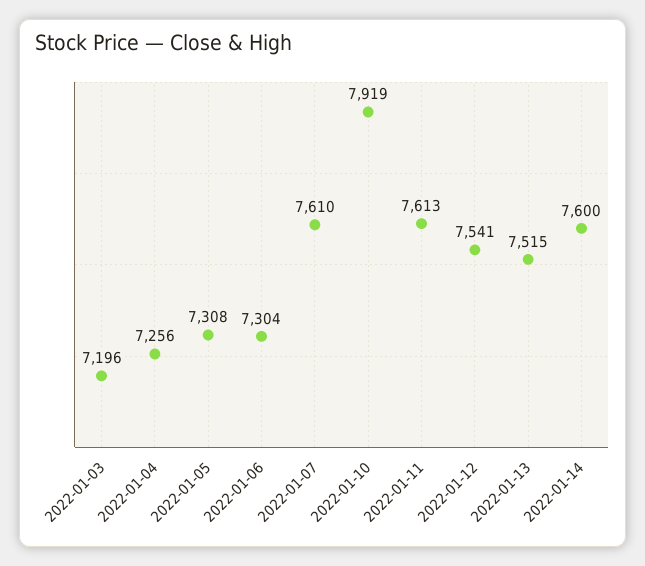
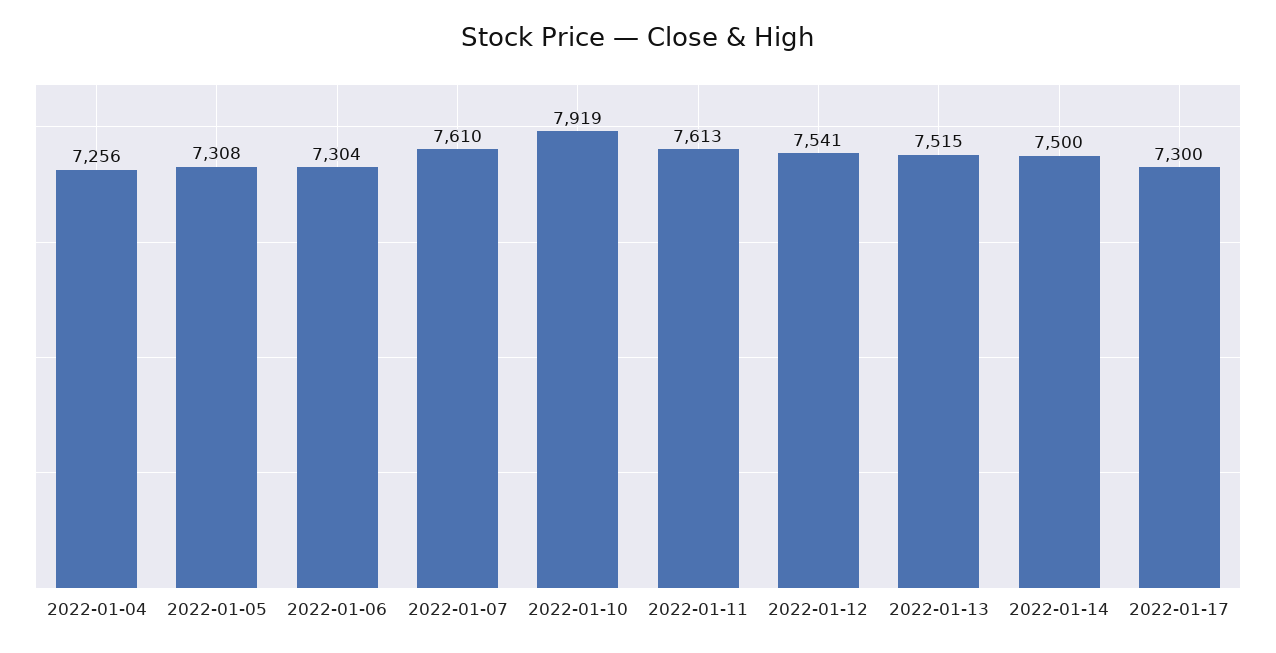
2022-01-03: 7196 -> none
2022-01-14: 7600 -> 7500
2022-01-17: none -> 7300

